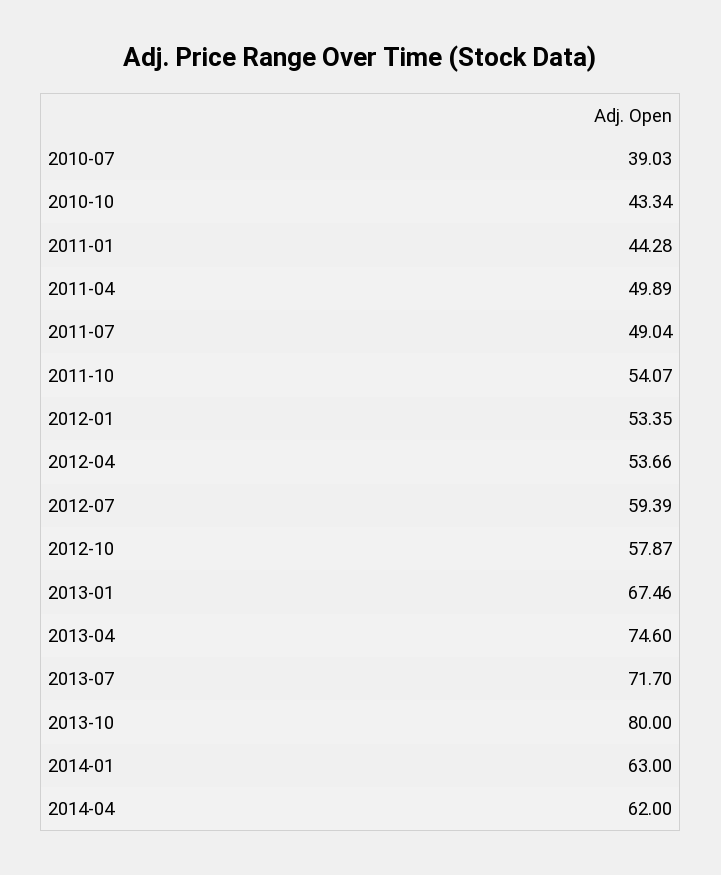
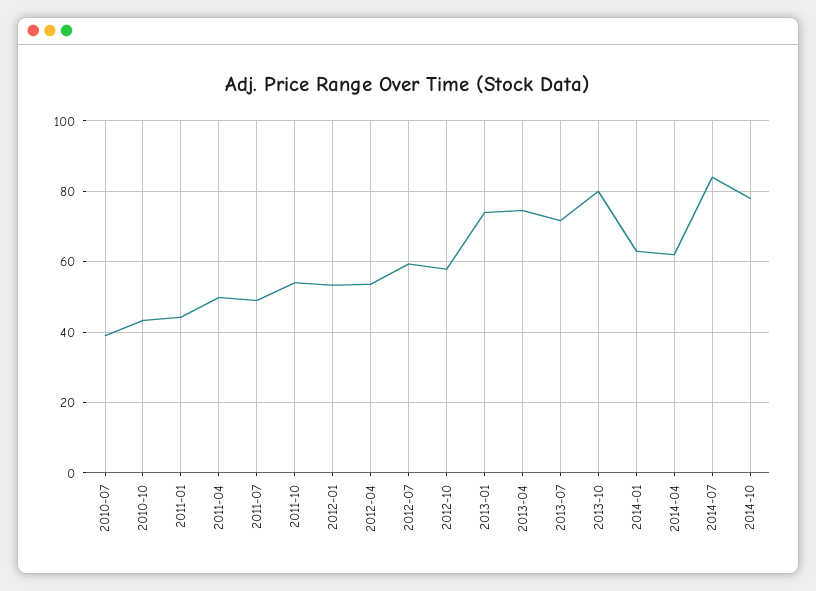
2013-01: 67.46 -> 74
2014-07: none -> 84
2014-10: none -> 78

